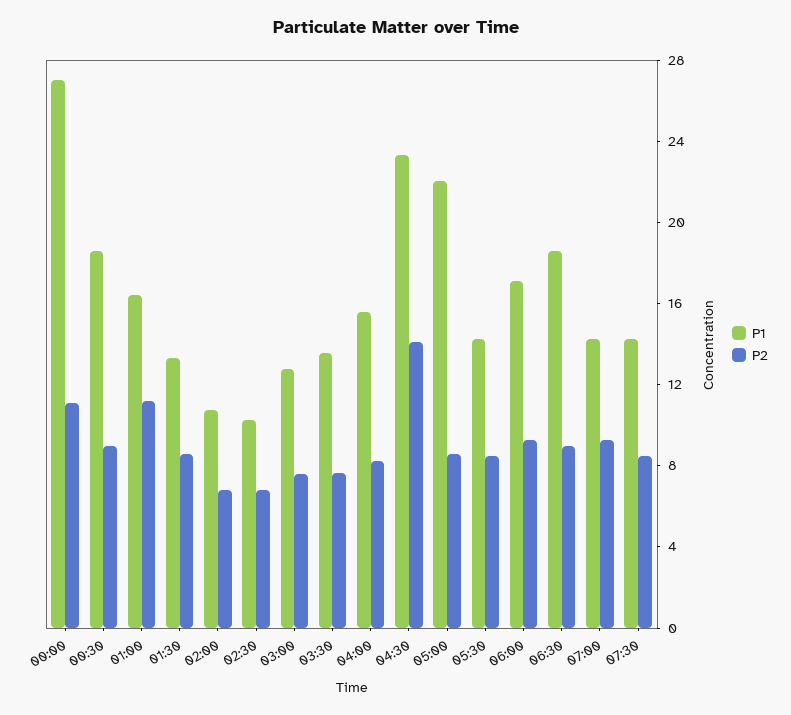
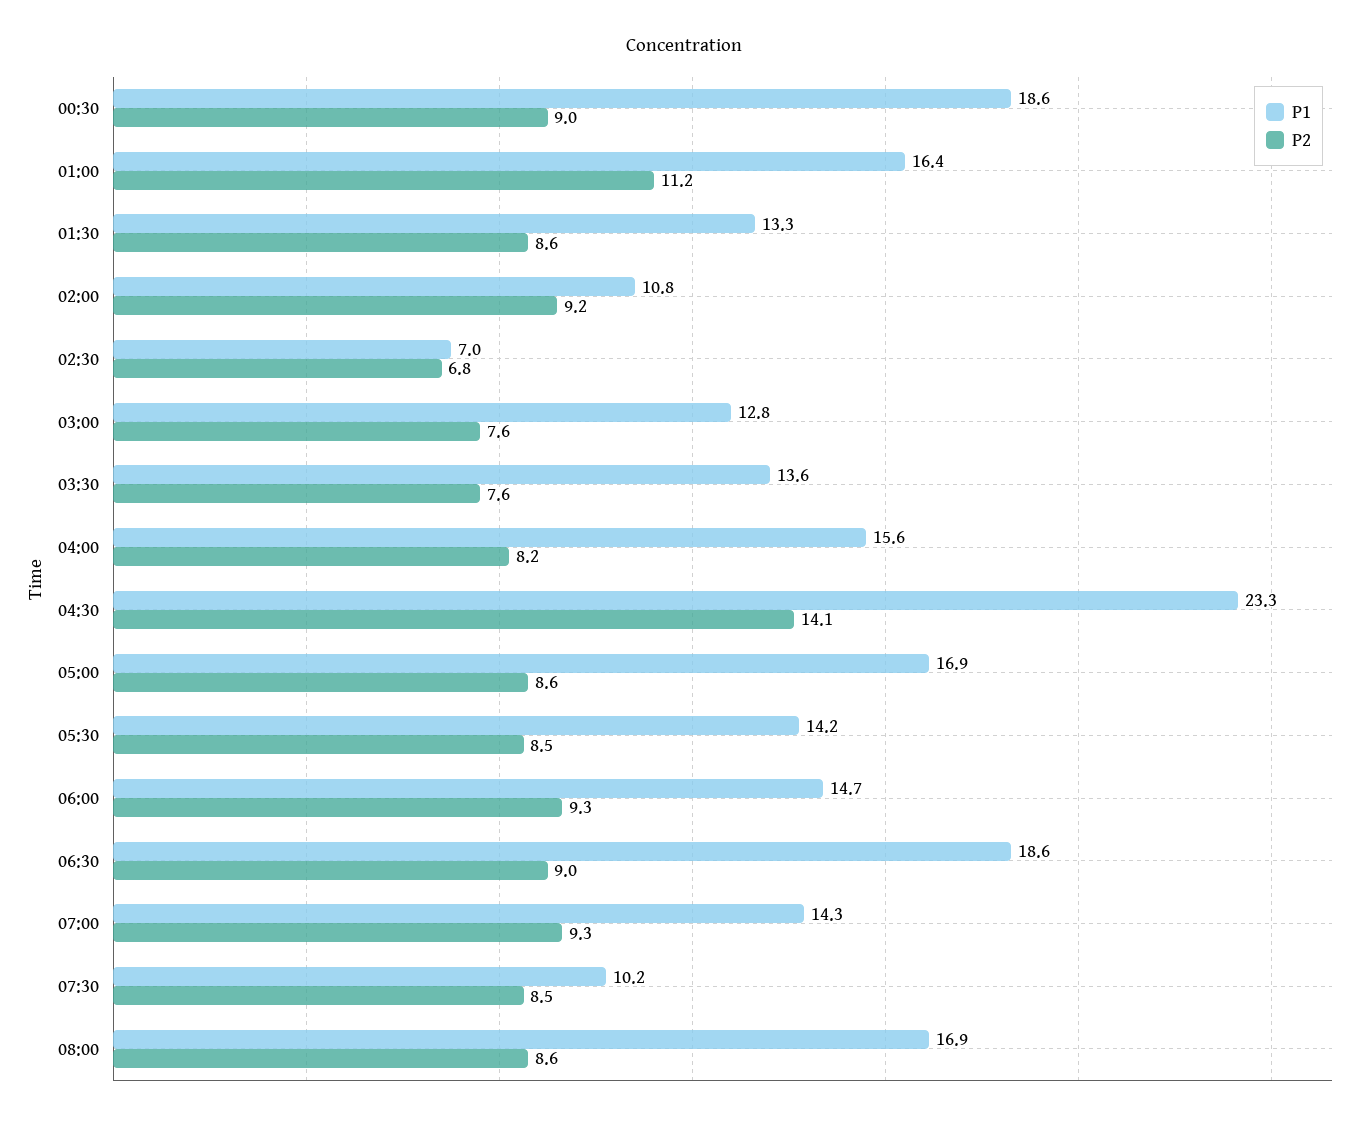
P1, 00:00: 27 -> none
P2, 00:00: 11 -> none
P2, 02:00: 7 -> 9.2
P1, 02:30: 10 -> 7
P1, 05:00: 22 -> 16.9
P1, 06:00: 17 -> 14.7
P1, 07:30: 14 -> 10.2
P1, 08:00: none -> 16.9
P2, 08:00: none -> 8.6

